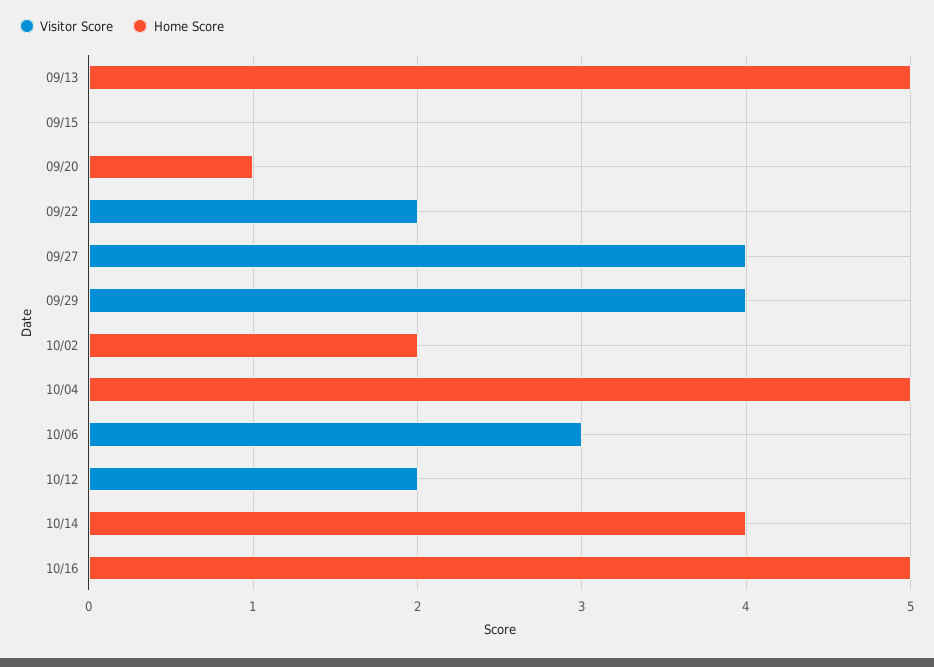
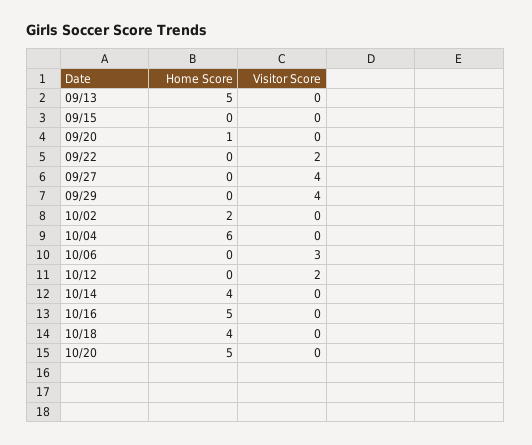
Home Score, 10/04: 5 -> 6
Home Score, 10/18: none -> 4
Visitor Score, 10/18: none -> 0
Home Score, 10/20: none -> 5
Visitor Score, 10/20: none -> 0

